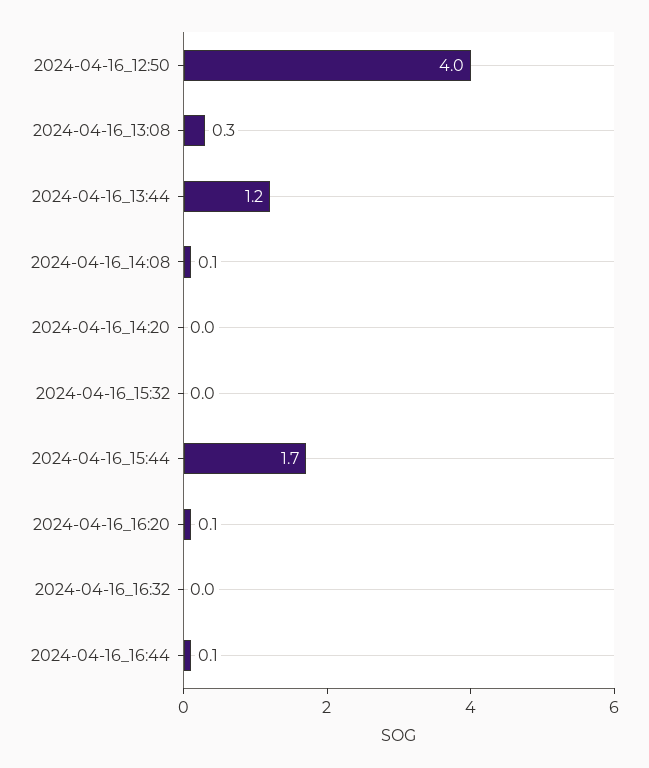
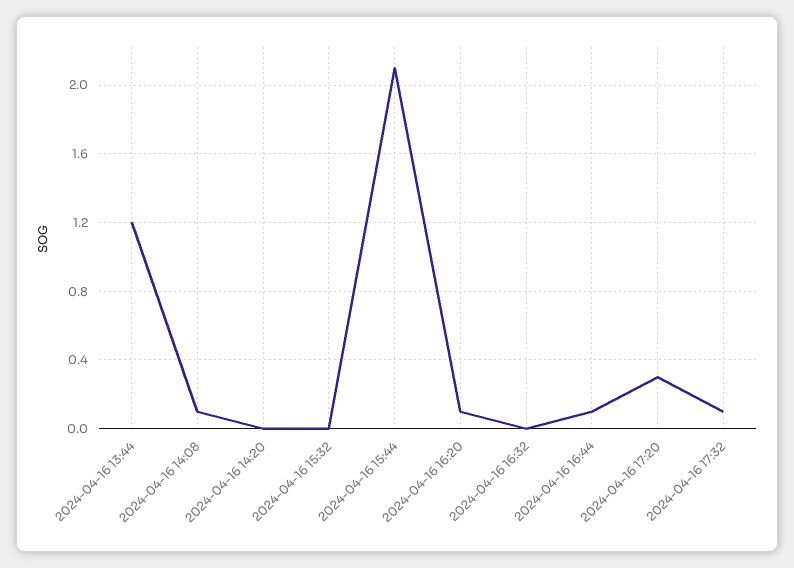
2024-04-16_12:50: 4 -> none
2024-04-16_13:08: 0.3 -> none
2024-04-16_15:44: 1.7 -> 2.1
2024-04-16 17:20: none -> 0.3
2024-04-16 17:32: none -> 0.1

